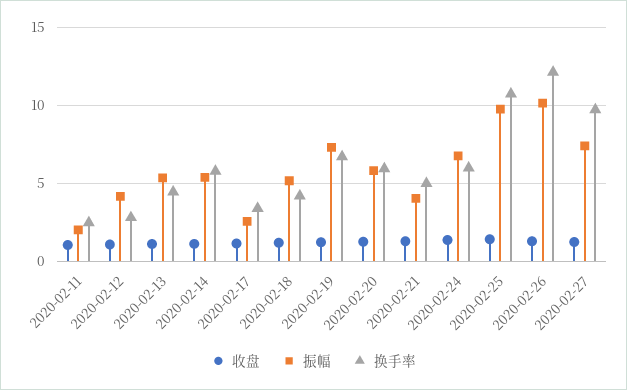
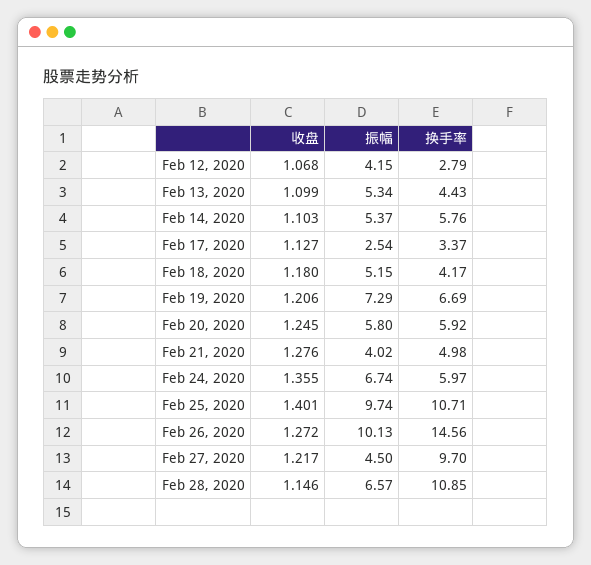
收盘, 2020-02-11: 1 -> none
振幅, 2020-02-11: 2 -> none
换手率, 2020-02-11: 2.5 -> none
换手率, 2020-02-26: 12 -> 14.56
振幅, 2020-02-27: 7.5 -> 4.5
收盘, Feb 28, 2020: none -> 1.146
振幅, Feb 28, 2020: none -> 6.57
换手率, Feb 28, 2020: none -> 10.85

